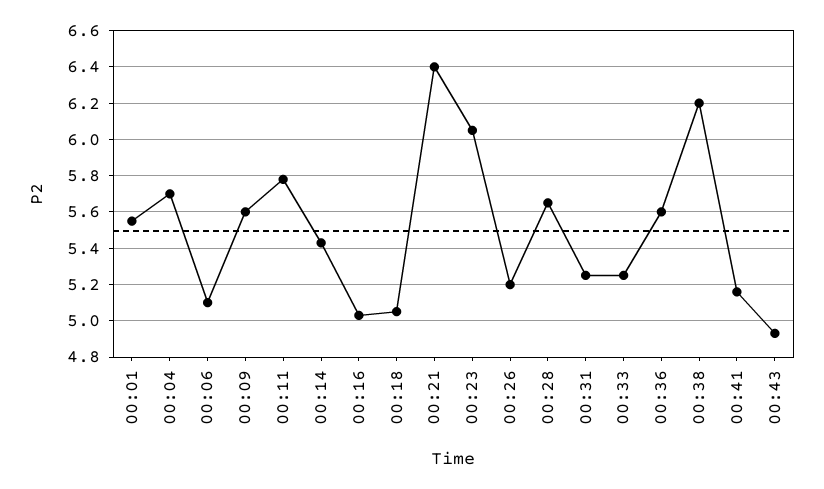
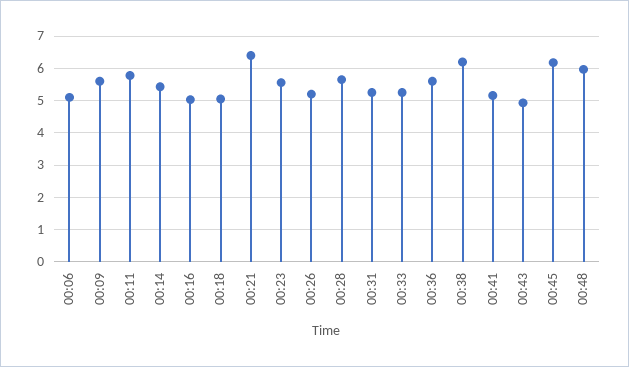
00:01: 5.55 -> none
00:04: 5.7 -> none
00:23: 6.05 -> 5.6
00:45: none -> 6.2
00:48: none -> 6

